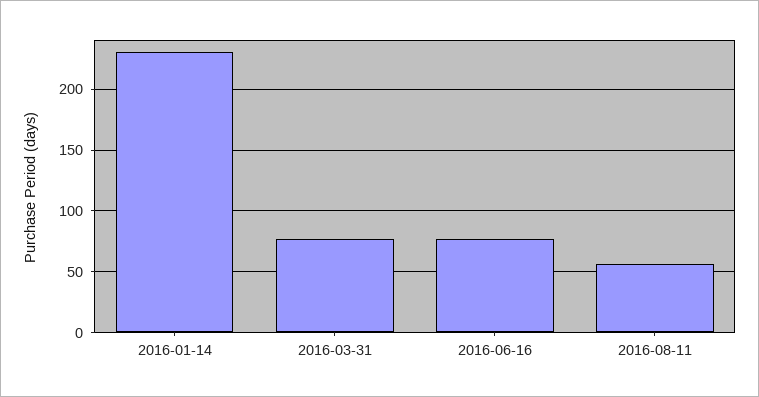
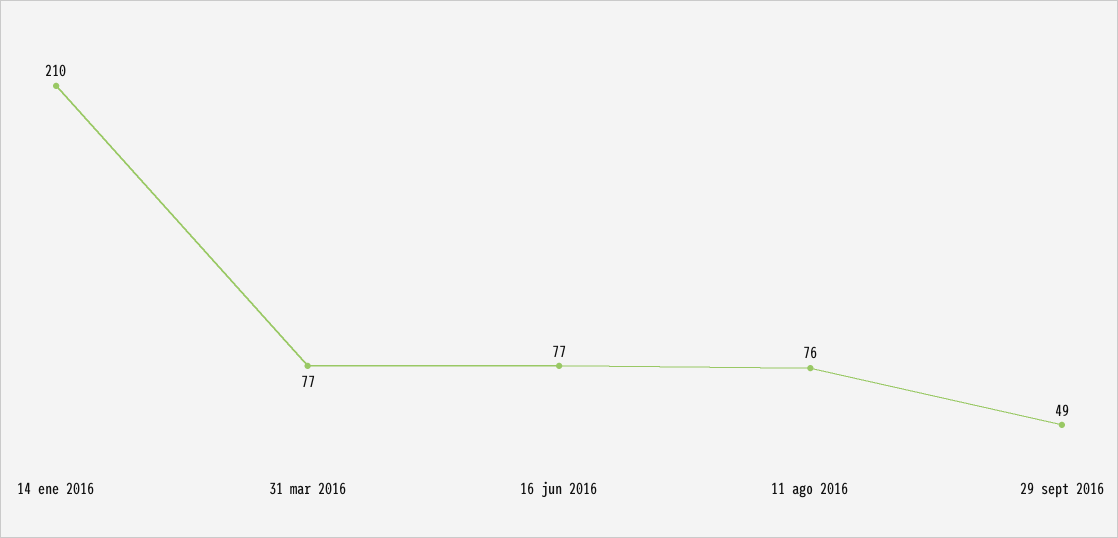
2016-01-14: 230 -> 210
2016-08-11: 55 -> 76
29 sept 2016: none -> 49

